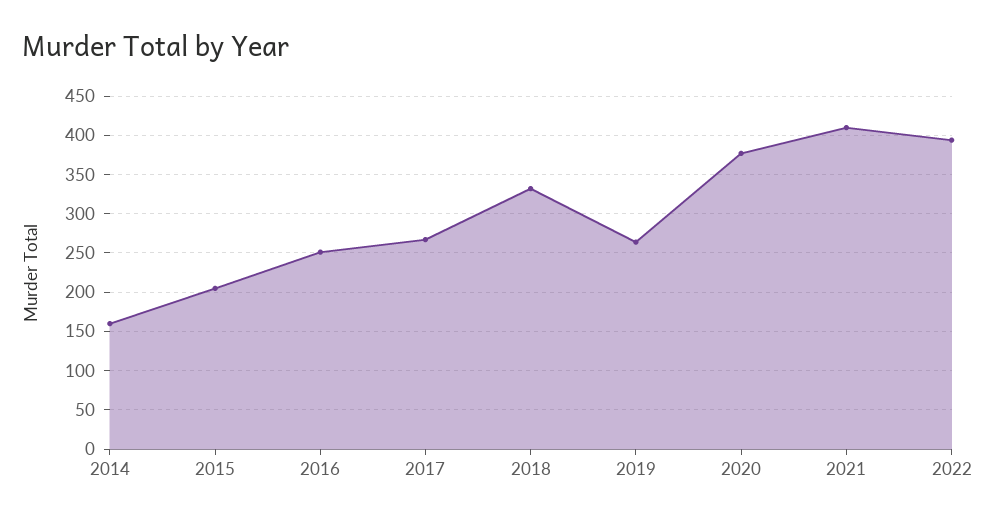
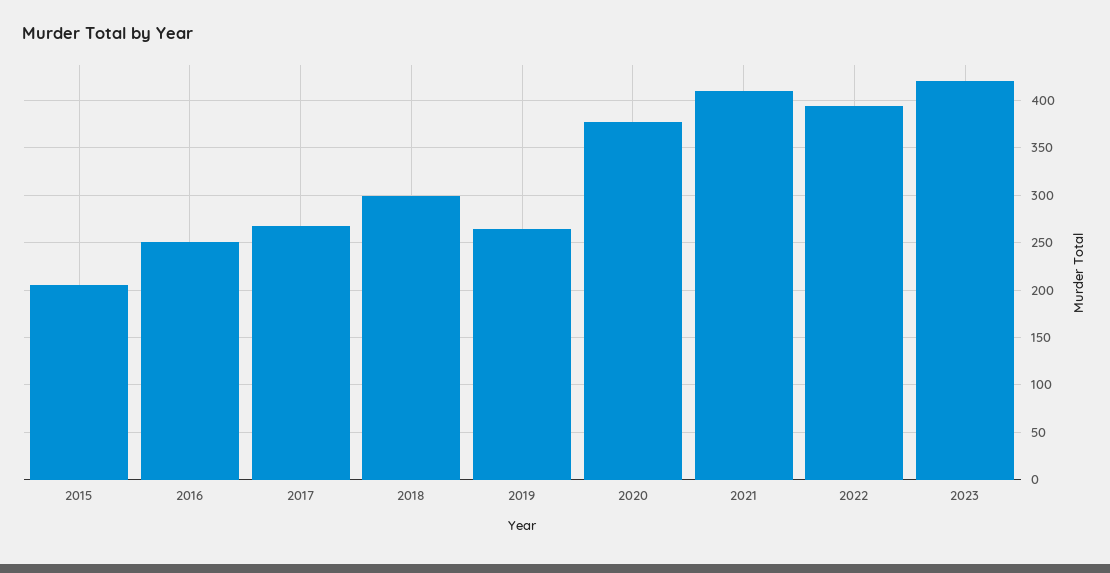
2014: 160 -> none
2018: 330 -> 300
2023: none -> 420

